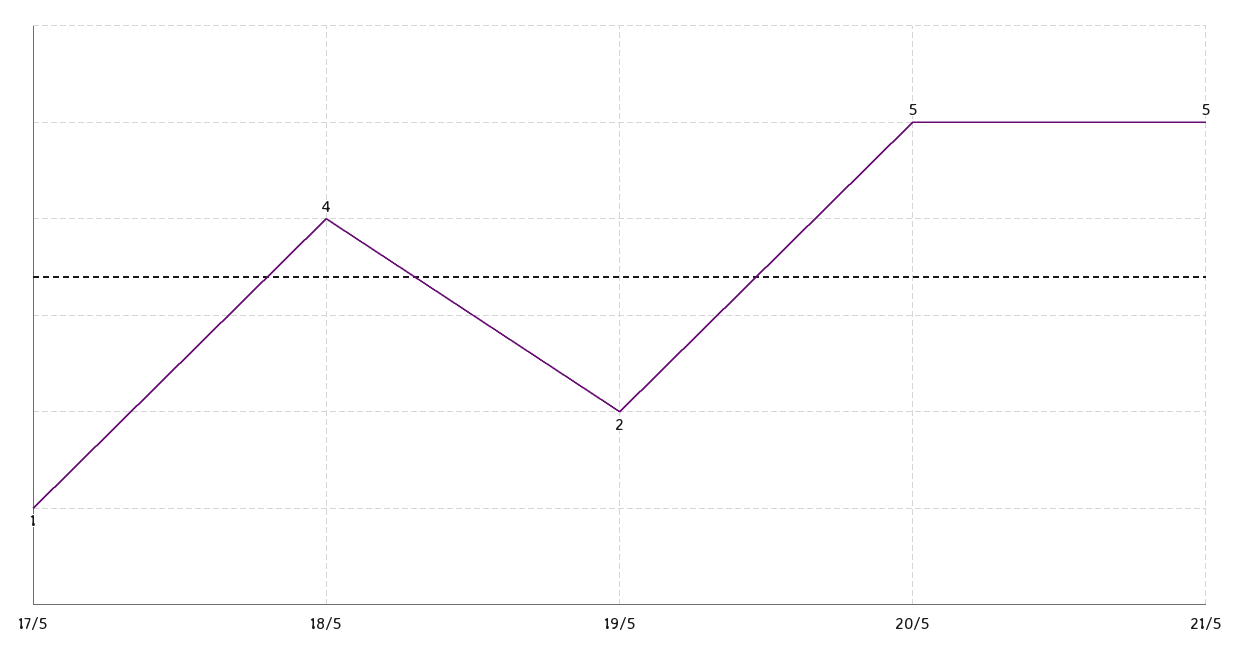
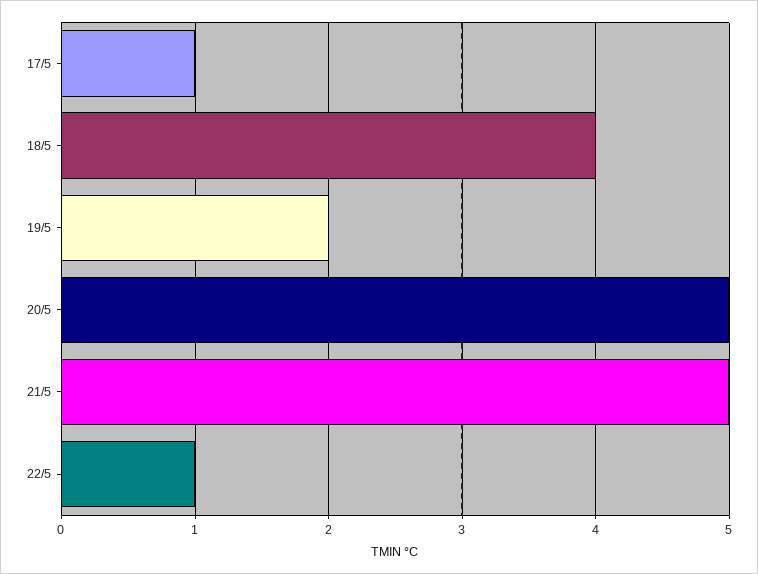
22/5: none -> 1

